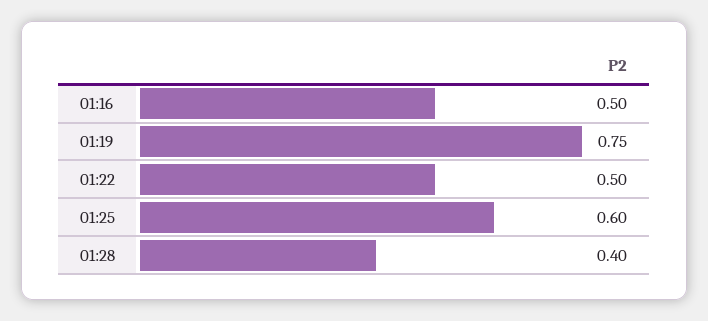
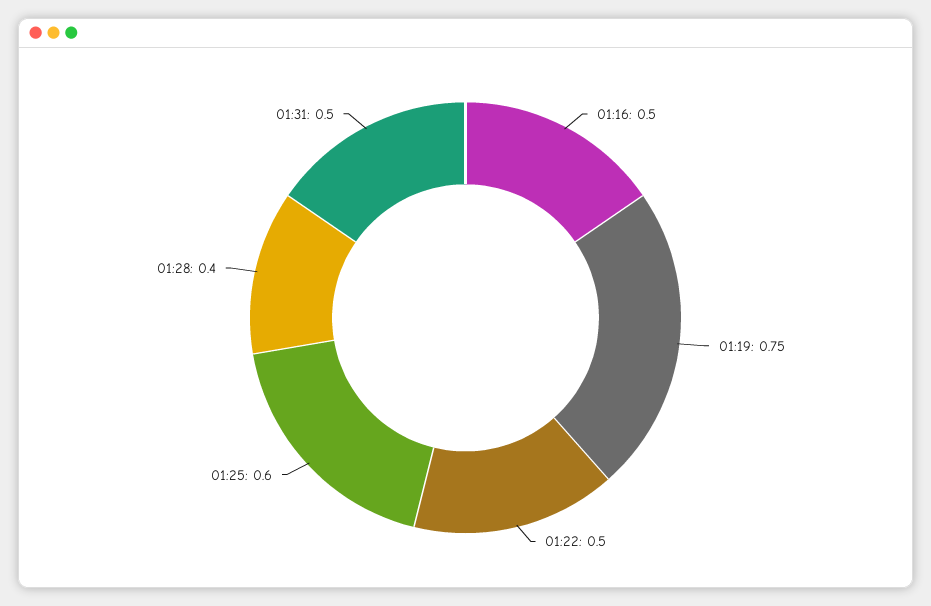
01:31: none -> 0.5

